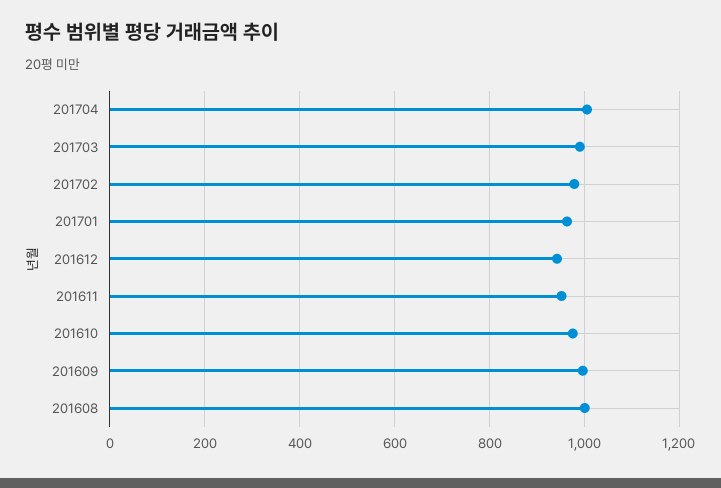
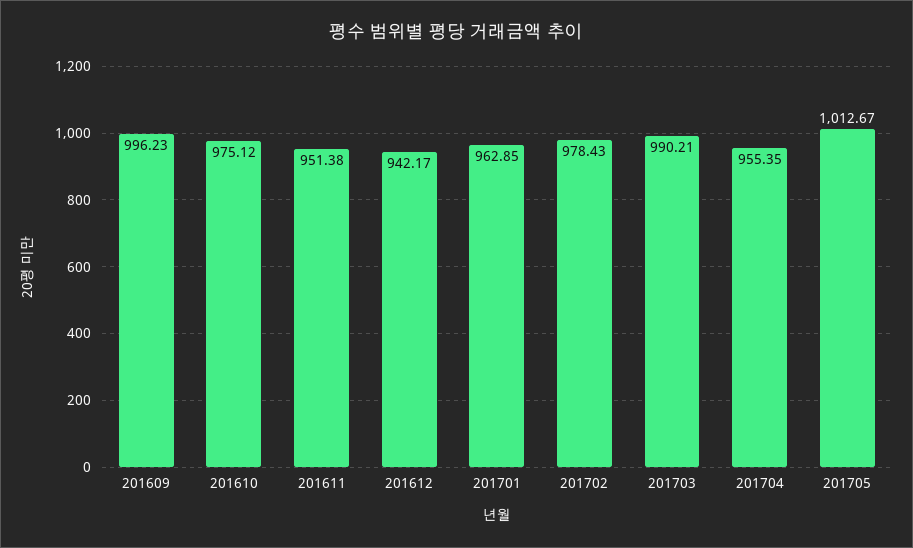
201704: 1000 -> 955.35
201608: 1000 -> none
201705: none -> 1012.67

